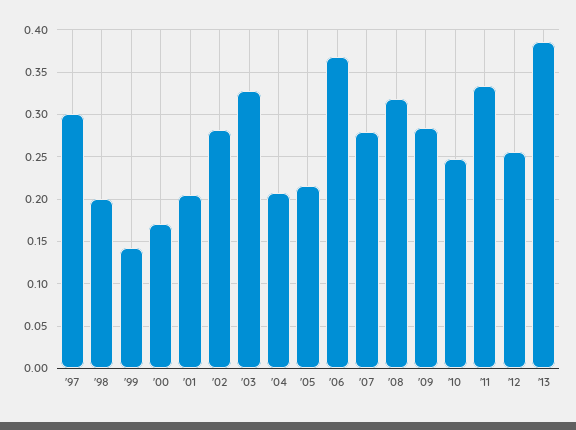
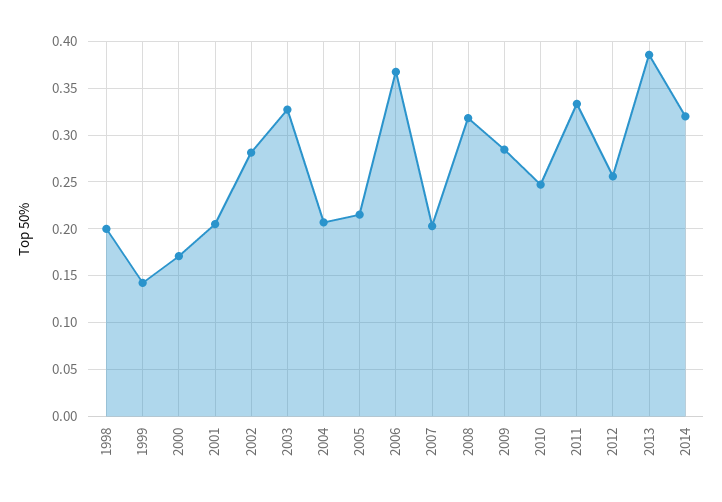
'97: 0.3 -> none
'07: 0.28 -> 0.2
2014: none -> 0.32

